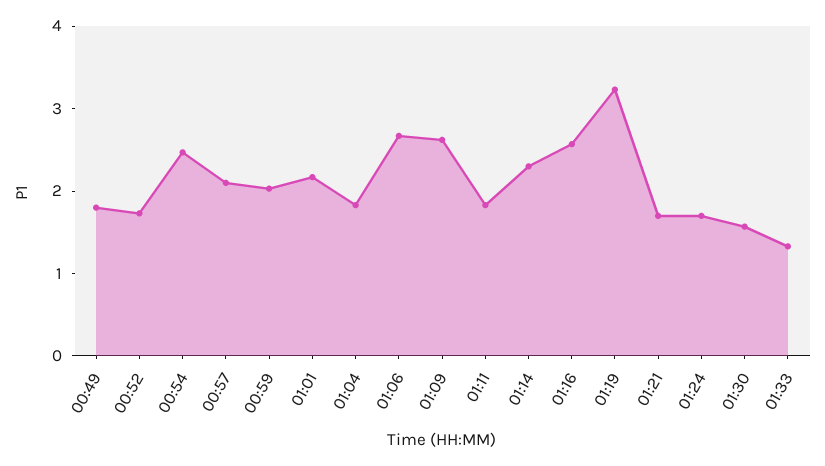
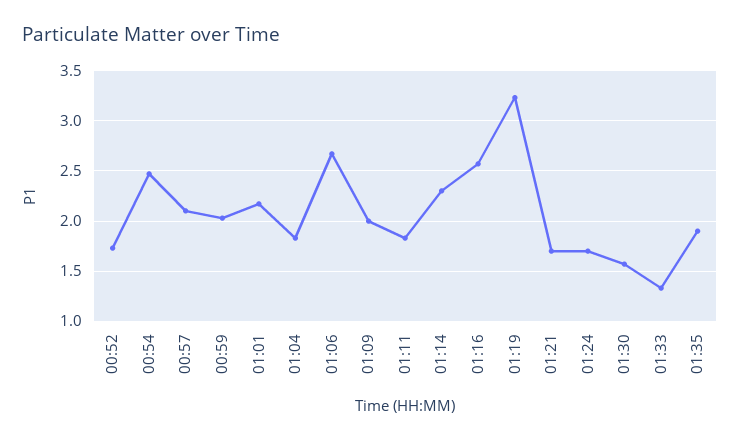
00:49: 1.8 -> none
01:09: 2.6 -> 2
01:35: none -> 1.9

